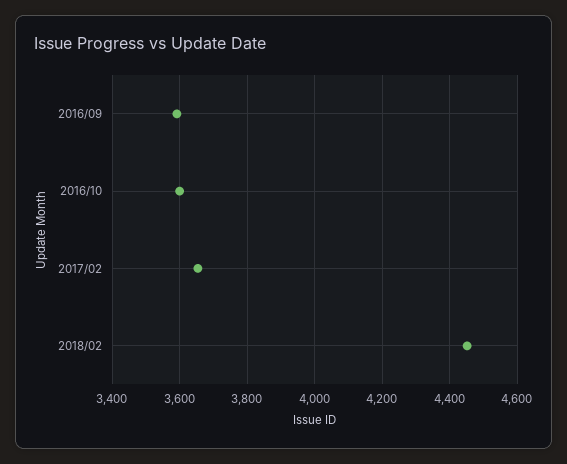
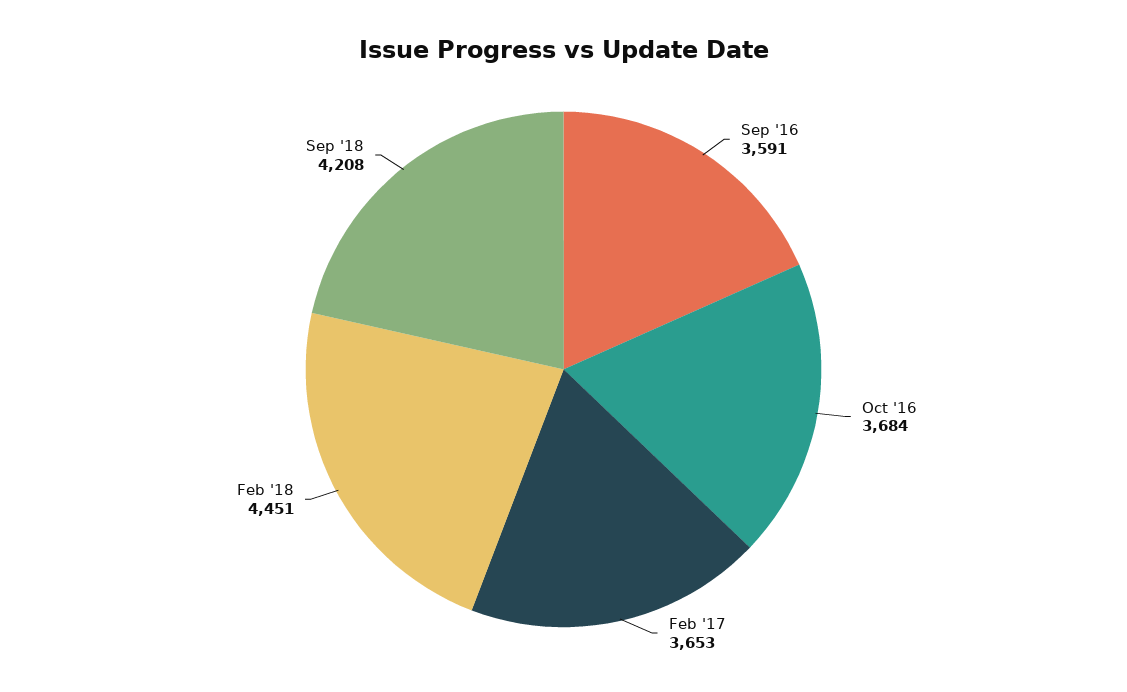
2016/10: 3600 -> 3684
Sep '18: none -> 4208

